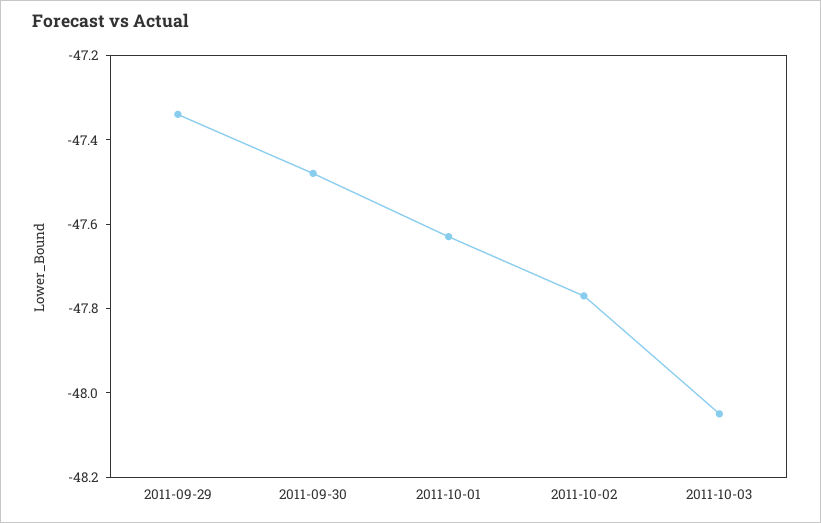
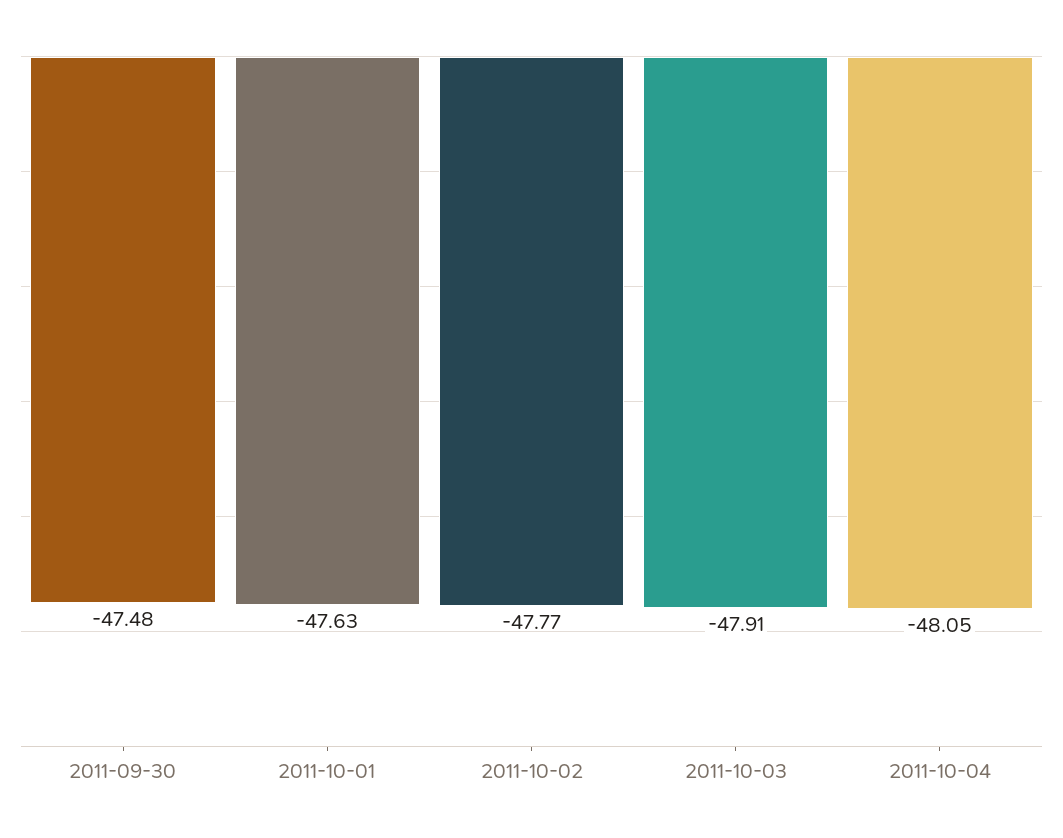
2011-09-29: -47.35 -> none
2011-10-03: -48.05 -> -47.91
2011-10-04: none -> -48.05

